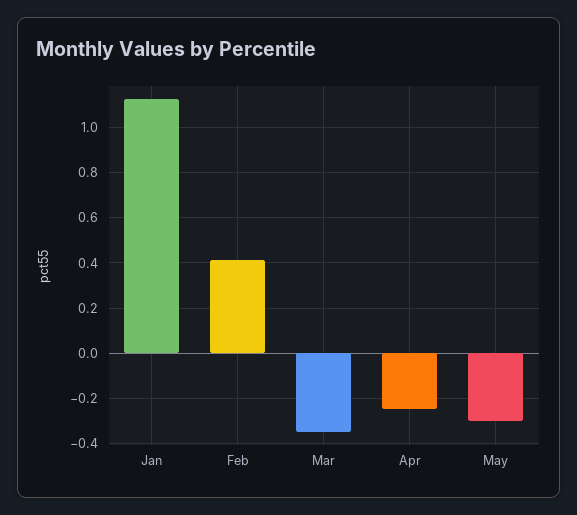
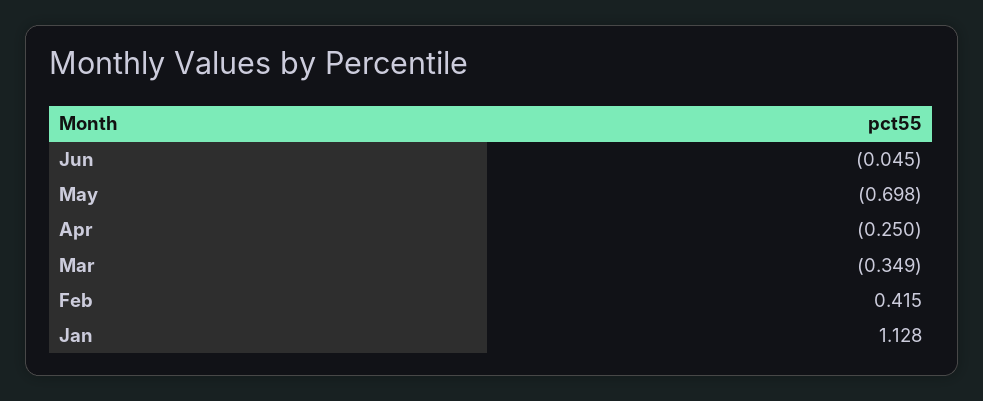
May: -0.3 -> -0.698
Jun: none -> -0.045

